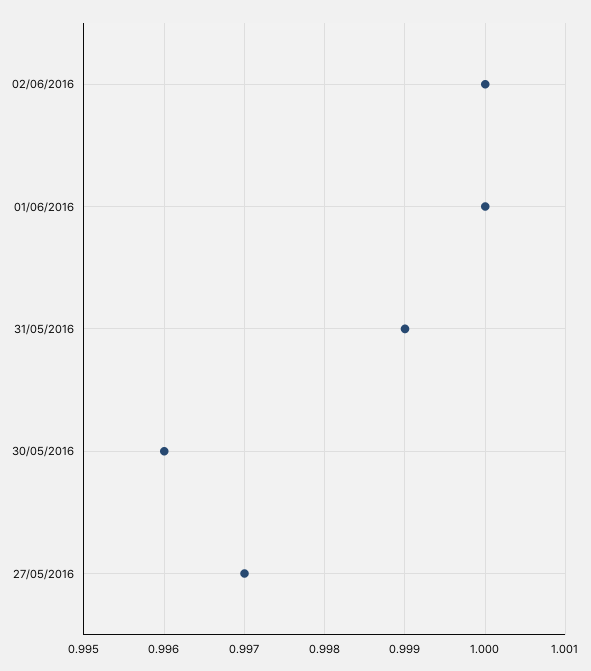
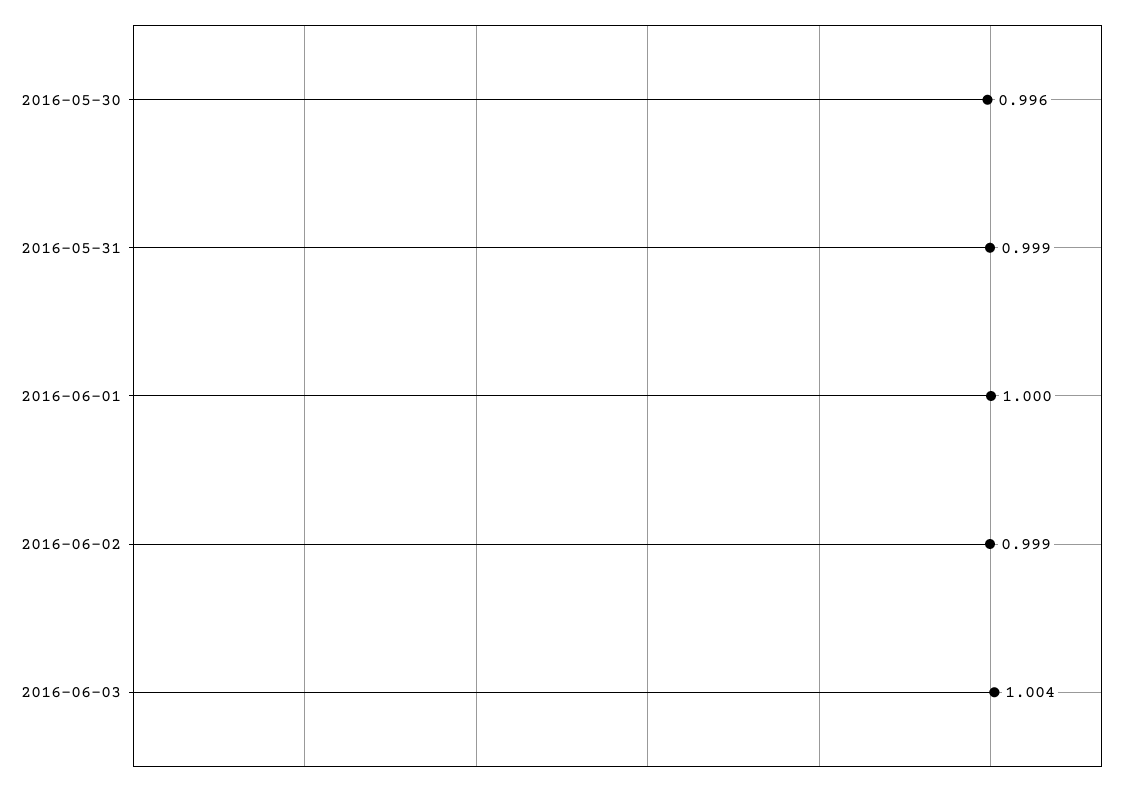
02/06/2016: 1 -> 0.999
27/05/2016: 0.997 -> none
2016-06-03: none -> 1.004

